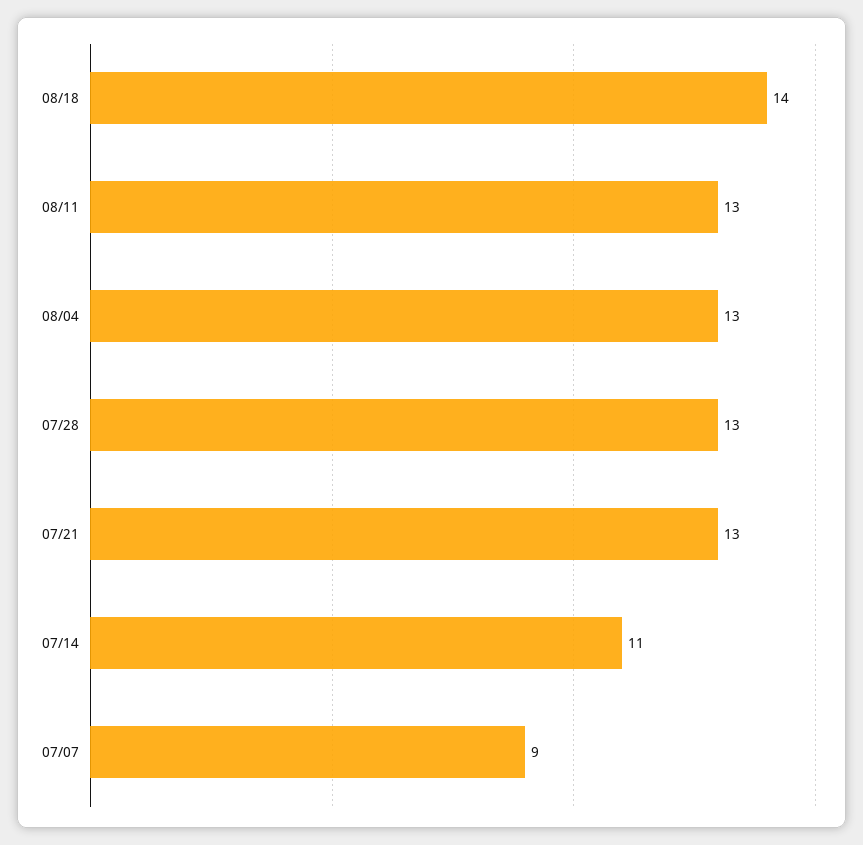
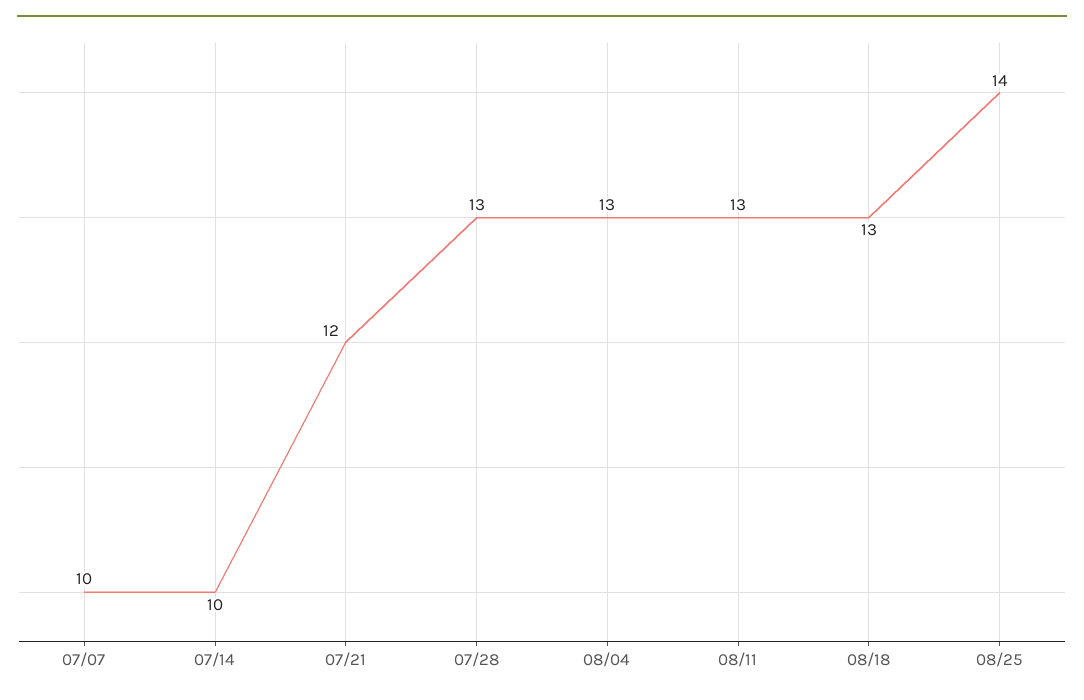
08/18: 14 -> 13
07/21: 13 -> 12
07/14: 11 -> 10
07/07: 9 -> 10
08/25: none -> 14

